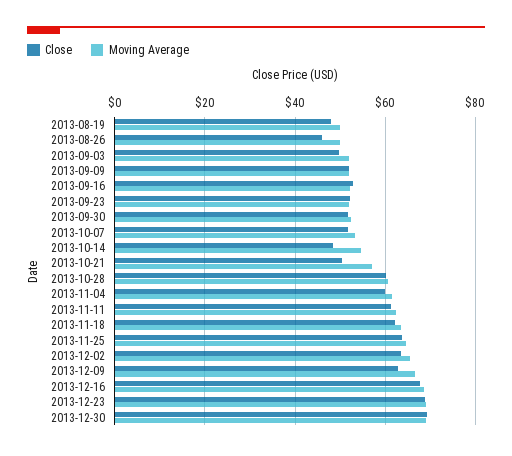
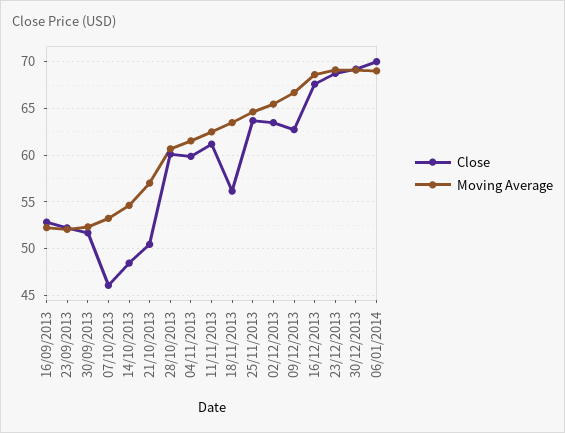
Close, 2013-08-19: 48 -> none
Moving Average, 2013-08-19: 50 -> none
Close, 2013-08-26: 46 -> none
Moving Average, 2013-08-26: 50 -> none
Close, 2013-09-03: 50 -> none
Moving Average, 2013-09-03: 52 -> none
Close, 2013-09-09: 52 -> none
Moving Average, 2013-09-09: 52 -> none
Close, 2013-10-07: 52 -> 46
Close, 2013-11-18: 62 -> 56
Close, 06/01/2014: none -> 70
Moving Average, 06/01/2014: none -> 69

